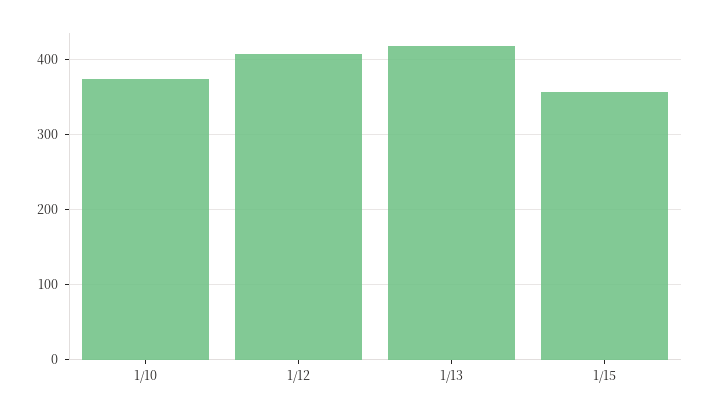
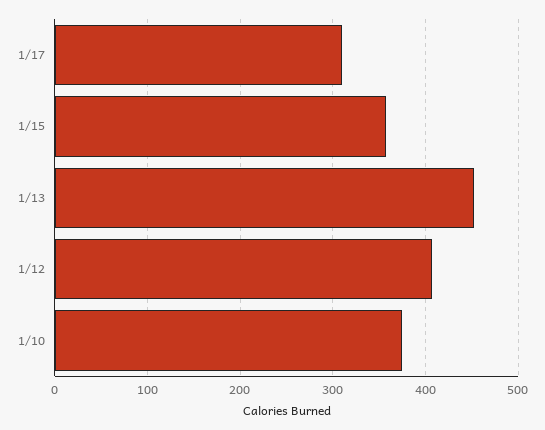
1/13: 420 -> 450
1/17: none -> 310

